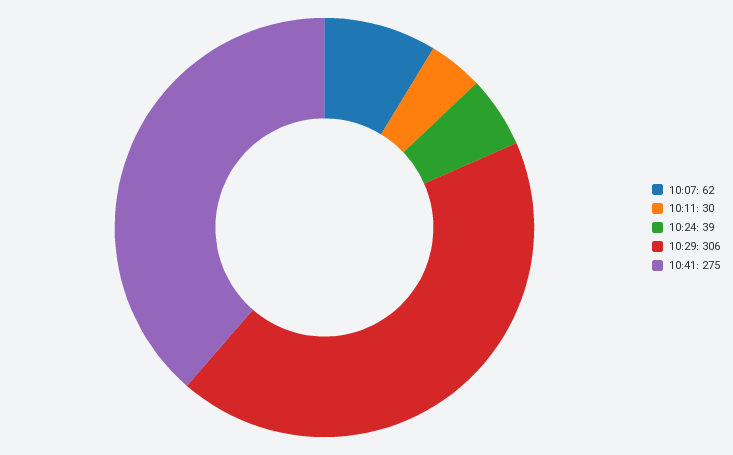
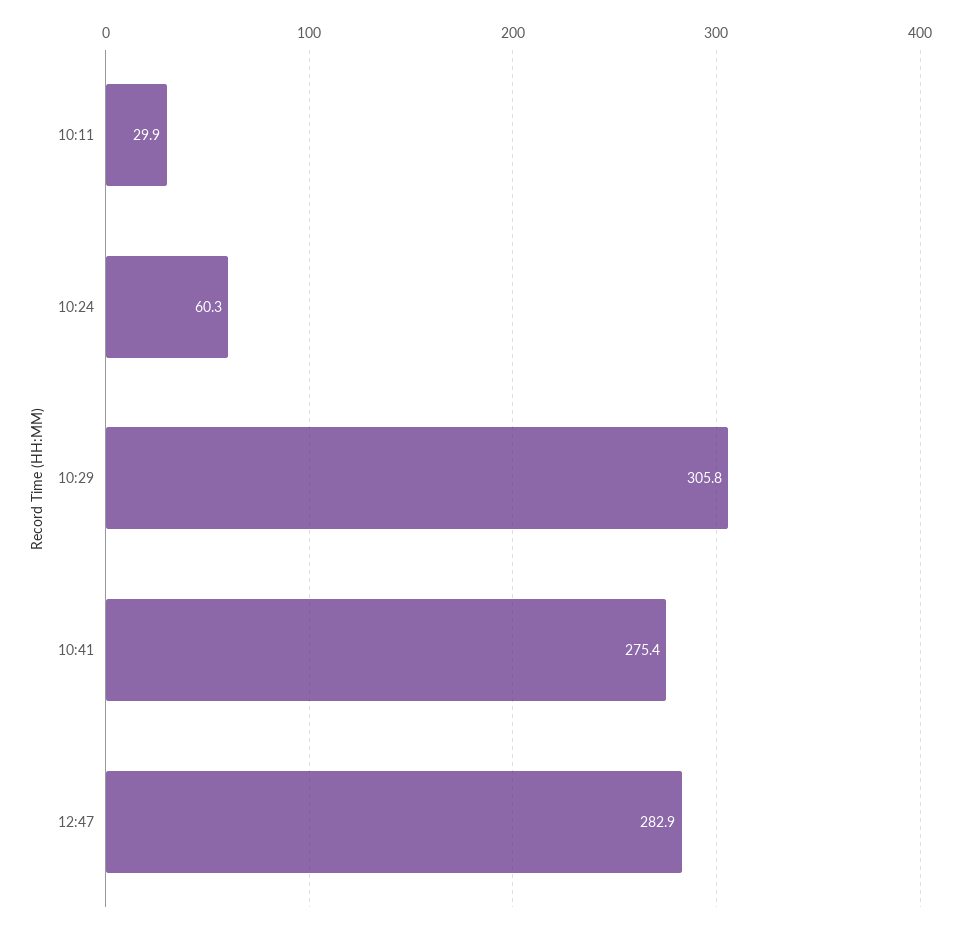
10:07: 62 -> none
10:24: 39 -> 60.3
12:47: none -> 282.9

